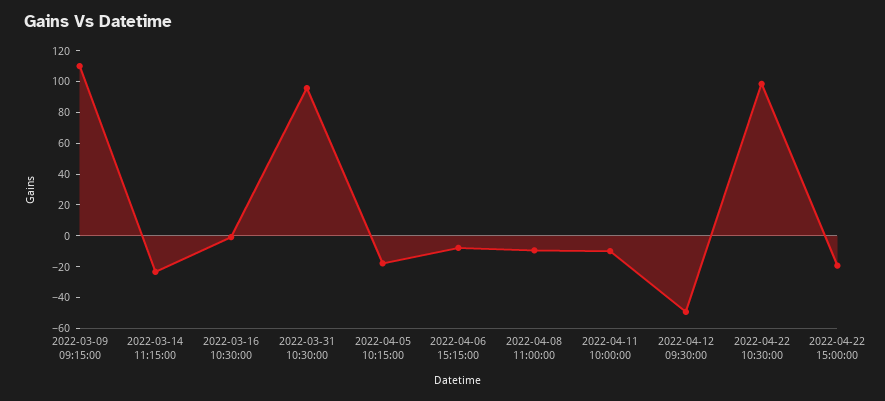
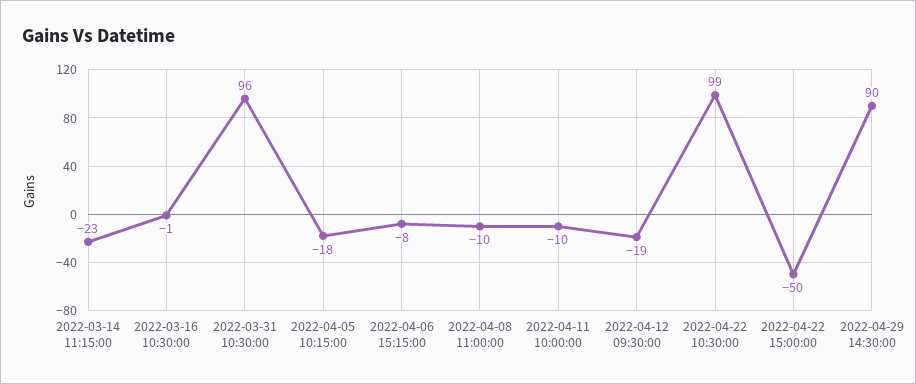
2022-03-09 09:15:00: 110 -> none
2022-04-12 09:30:00: -50 -> -19
2022-04-22 15:00:00: -20 -> -50
2022-04-29 14:30:00: none -> 90

